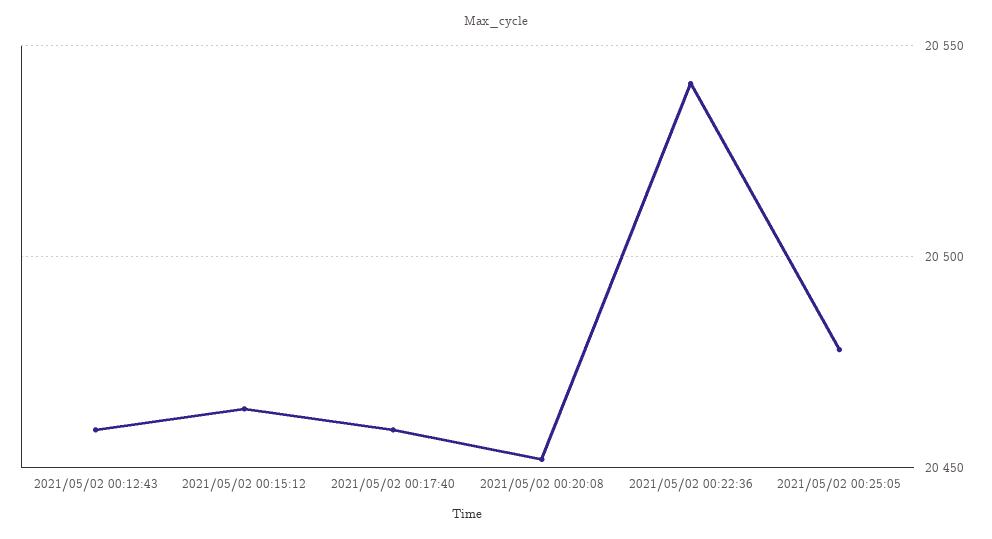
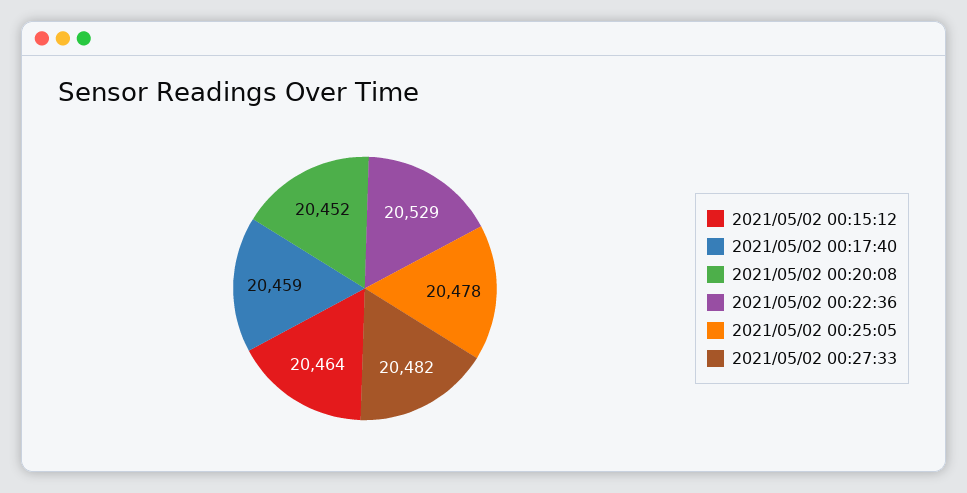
2021/05/02 00:12:43: 20460 -> none
2021/05/02 00:22:36: 20540 -> 20529
2021/05/02 00:27:33: none -> 20482

